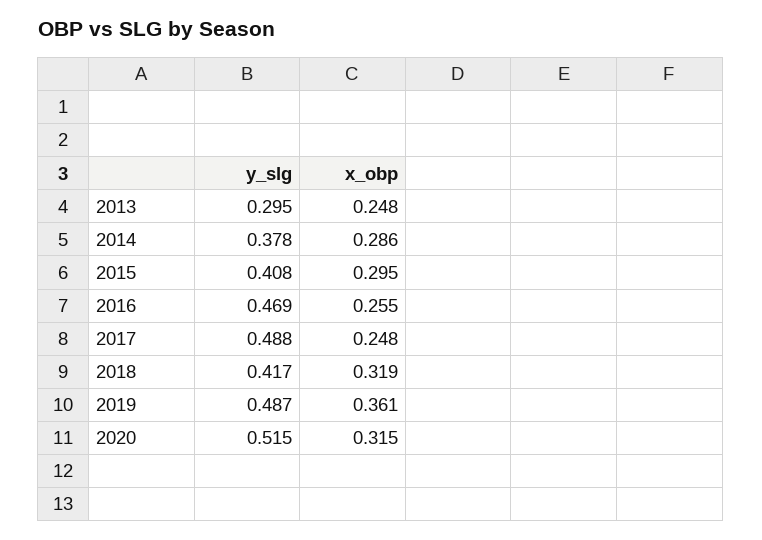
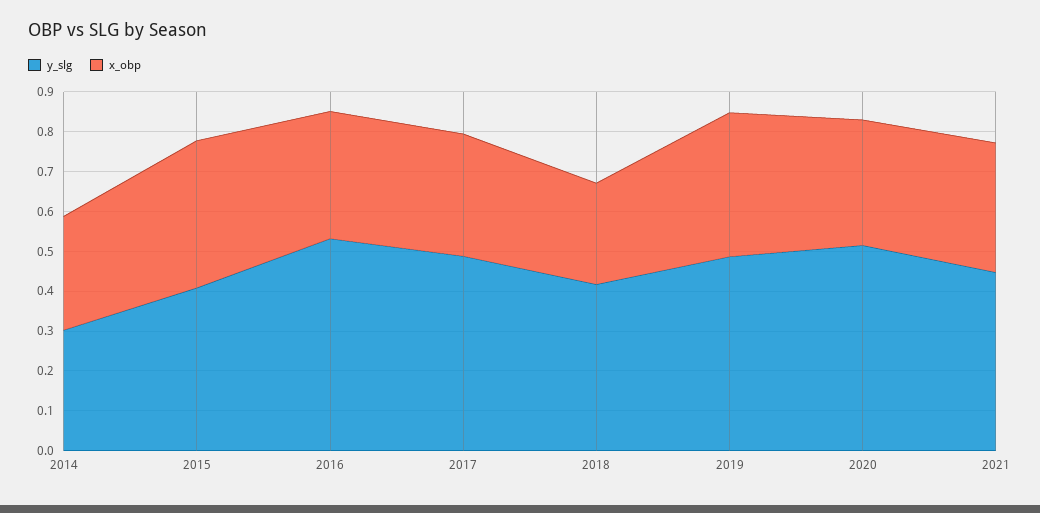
y_slg, 2013: 0.295 -> none
x_obp, 2013: 0.248 -> none
y_slg, 2014: 0.378 -> 0.3
x_obp, 2015: 0.295 -> 0.375
y_slg, 2016: 0.469 -> 0.525
x_obp, 2016: 0.255 -> 0.325
x_obp, 2017: 0.248 -> 0.3
x_obp, 2018: 0.319 -> 0.25
y_slg, 2021: none -> 0.45
x_obp, 2021: none -> 0.325

